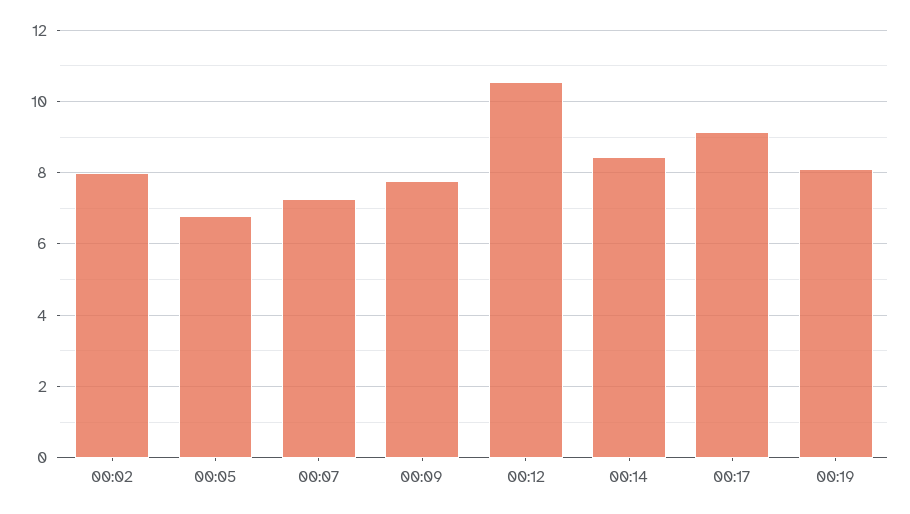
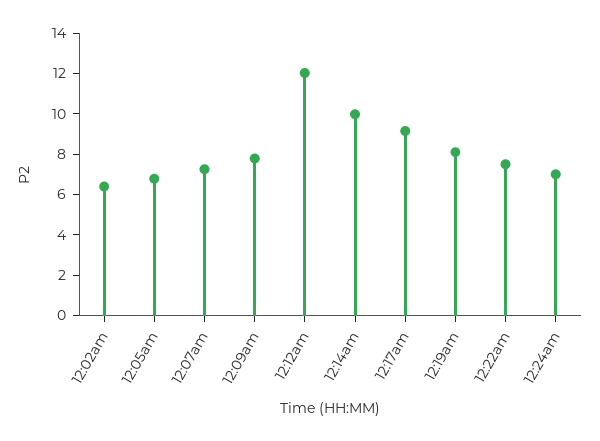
00:02: 8 -> 6.5
00:12: 10.6 -> 12
00:14: 8.4 -> 10
12:22am: none -> 7.5
12:24am: none -> 7

